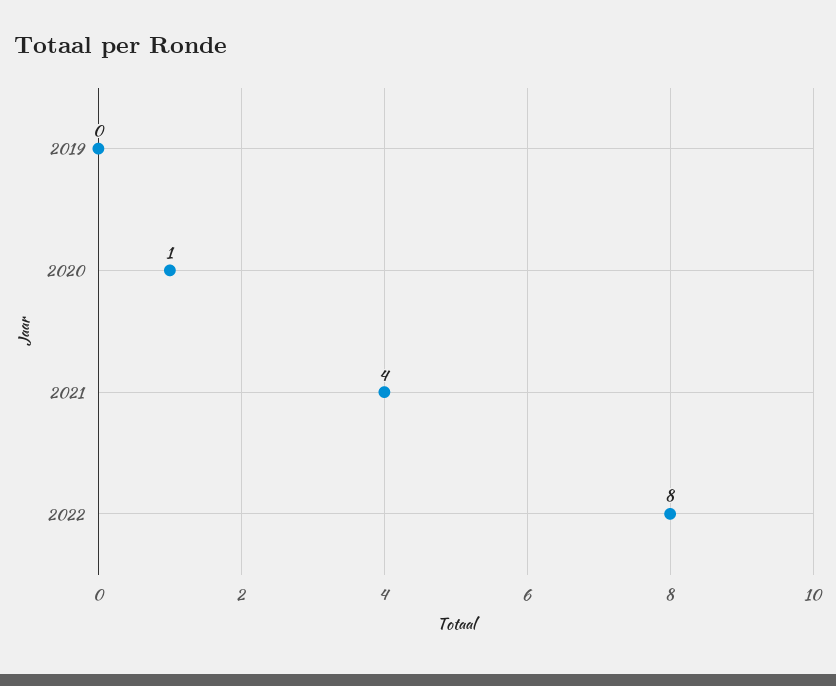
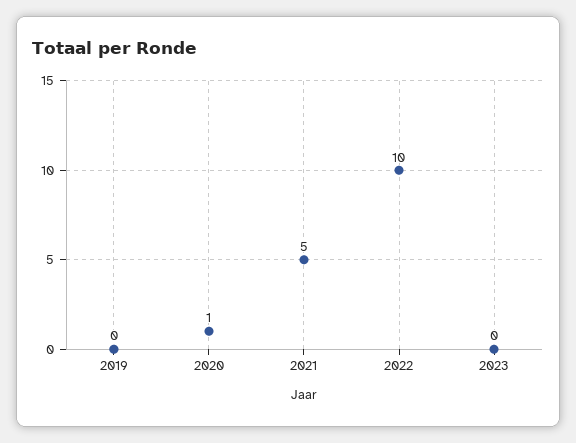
2021: 4 -> 5
2022: 8 -> 10
2023: none -> 0

